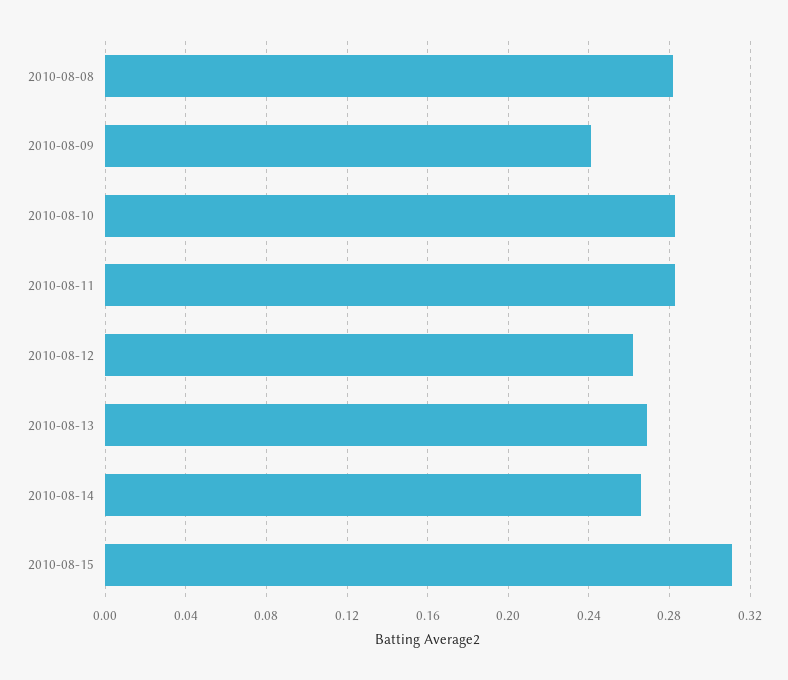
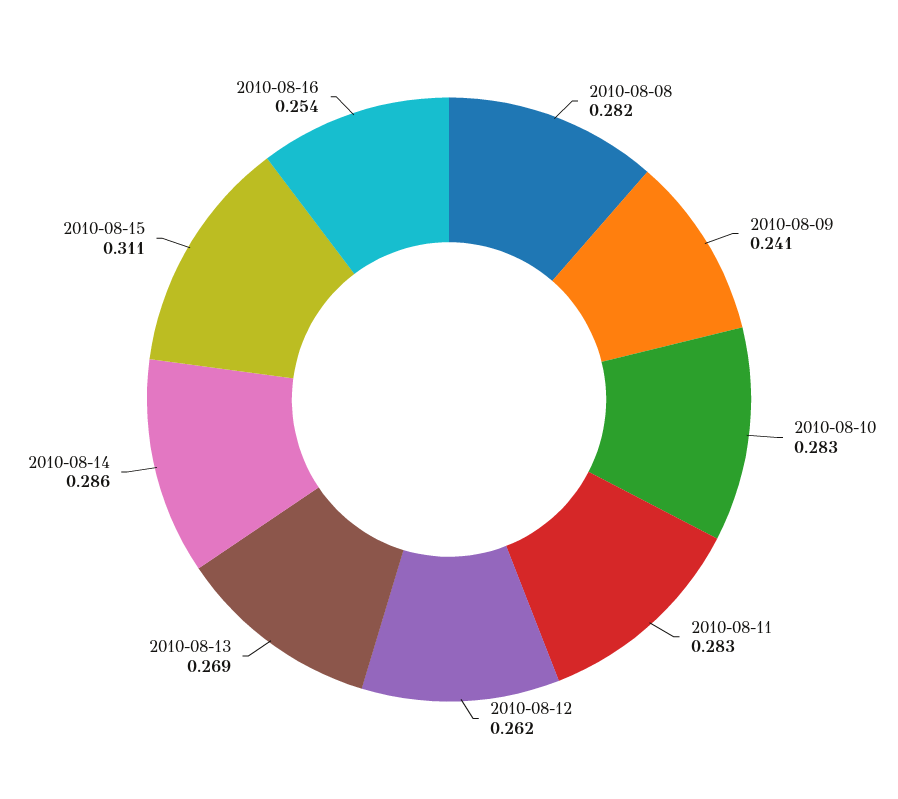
2010-08-14: 0.265 -> 0.286
2010-08-16: none -> 0.254

